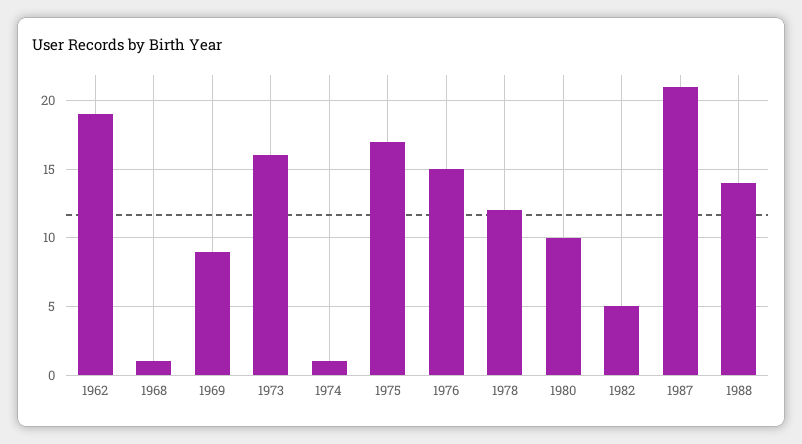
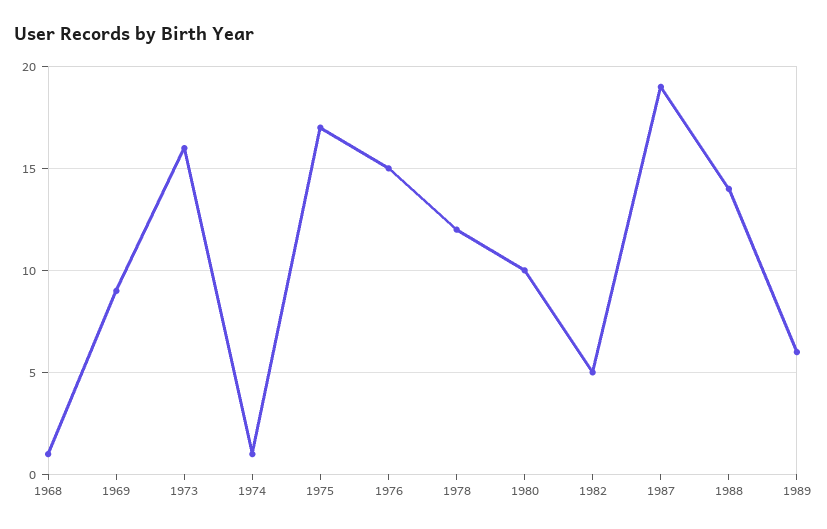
1962: 19 -> none
1987: 21 -> 19
1989: none -> 6

